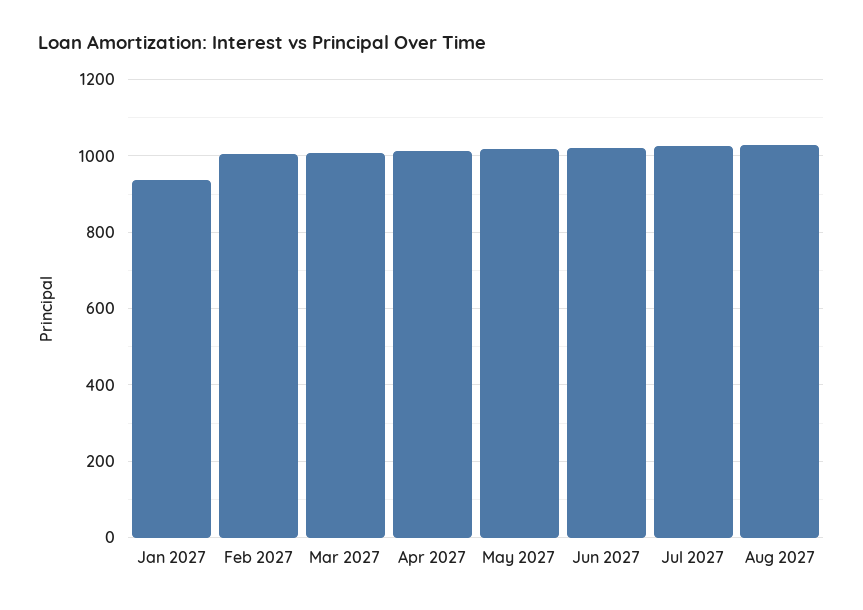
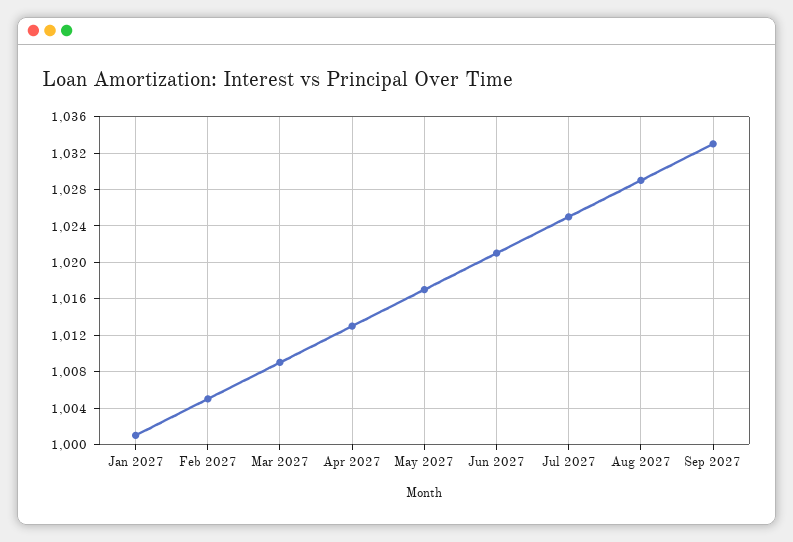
Jan 2027: 940 -> 1001
Sep 2027: none -> 1033

